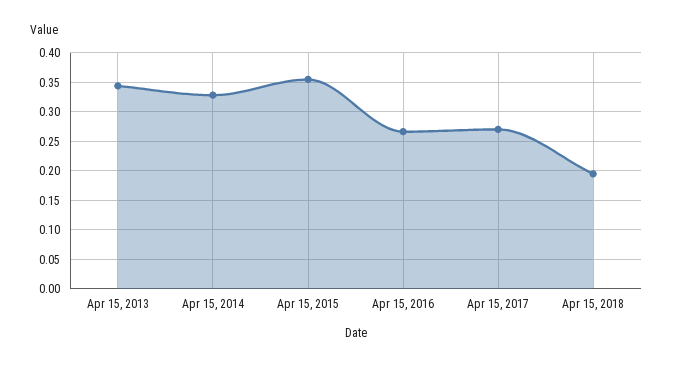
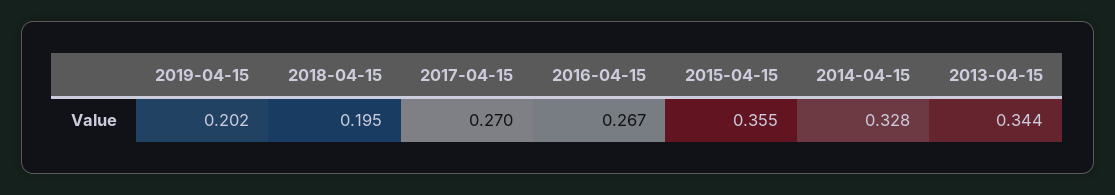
2019-04-15: none -> 0.202

